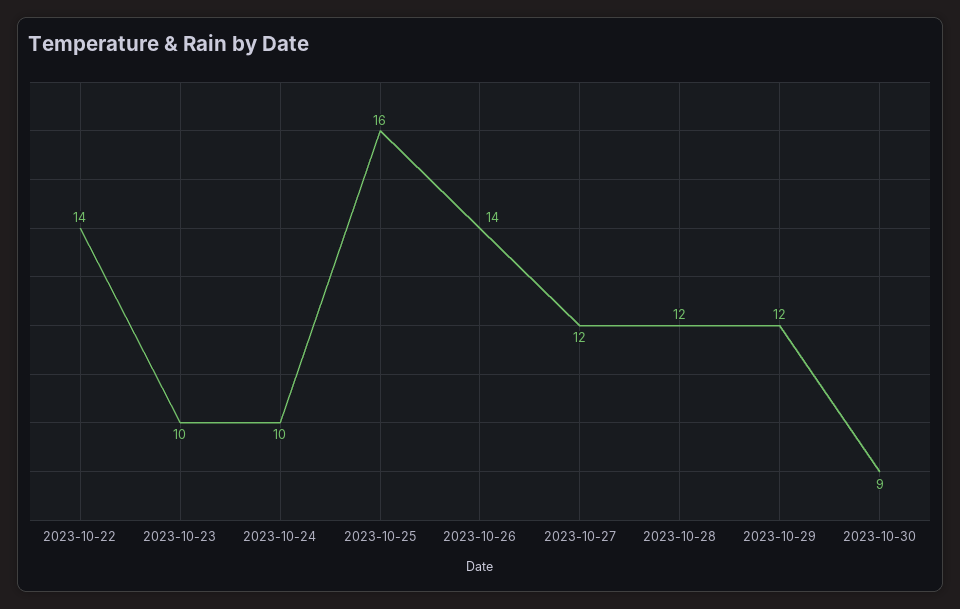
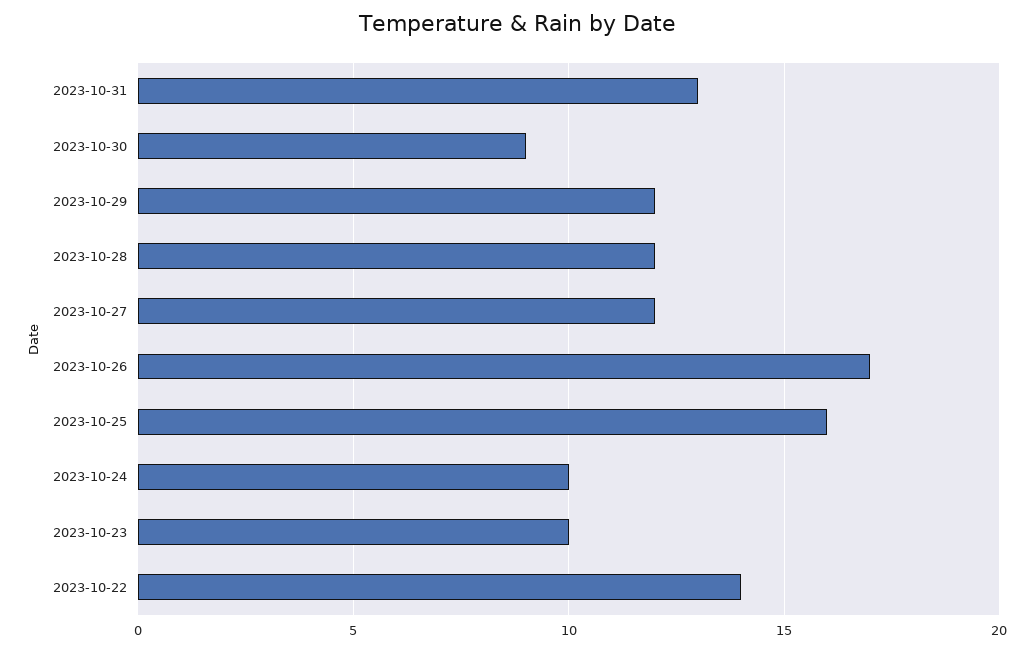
2023-10-26: 14 -> 17
2023-10-31: none -> 13

